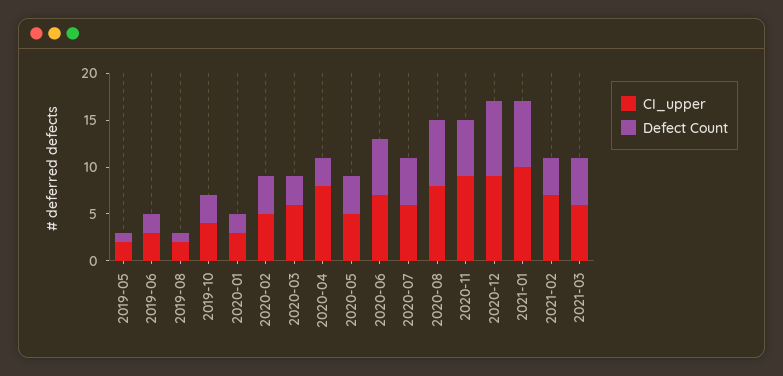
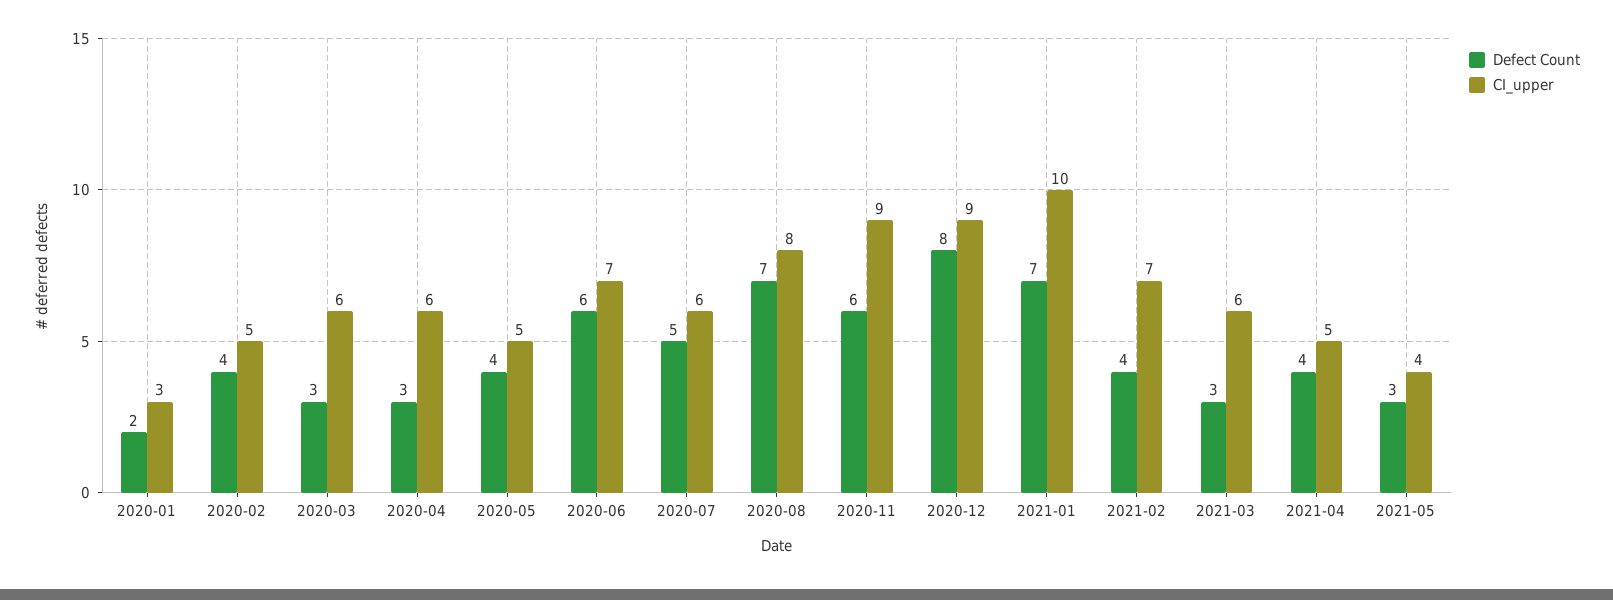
CI_upper, 2019-05: 2 -> none
Defect Count, 2019-05: 1 -> none
CI_upper, 2019-06: 3 -> none
Defect Count, 2019-06: 2 -> none
CI_upper, 2019-08: 2 -> none
Defect Count, 2019-08: 1 -> none
CI_upper, 2019-10: 4 -> none
Defect Count, 2019-10: 3 -> none
CI_upper, 2020-04: 8 -> 6
Defect Count, 2021-03: 5 -> 3
Defect Count, 2021-04: none -> 4
CI_upper, 2021-04: none -> 5
Defect Count, 2021-05: none -> 3
CI_upper, 2021-05: none -> 4

